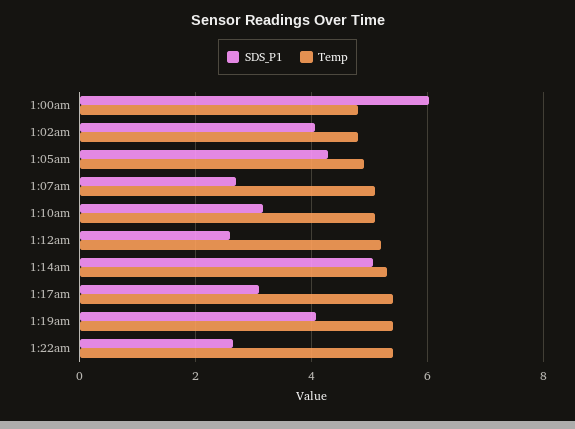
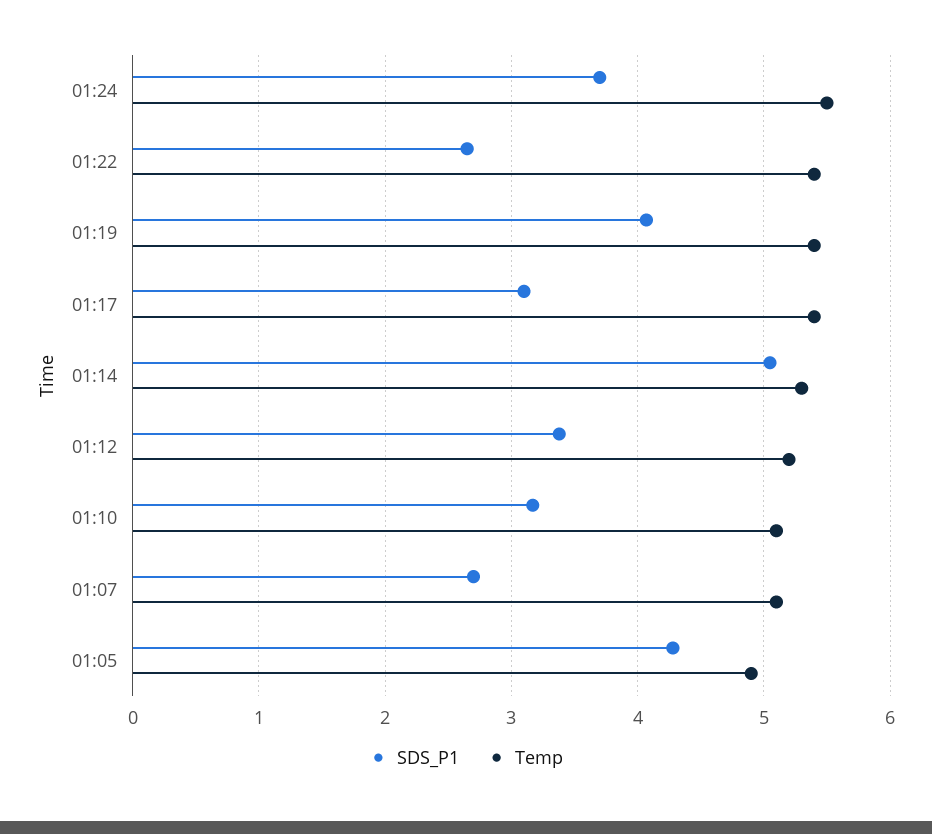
SDS_P1, 1:00am: 6 -> none
Temp, 1:00am: 4.8 -> none
SDS_P1, 1:02am: 4 -> none
Temp, 1:02am: 4.8 -> none
SDS_P1, 1:12am: 2.6 -> 3.4
SDS_P1, 01:24: none -> 3.7
Temp, 01:24: none -> 5.5

